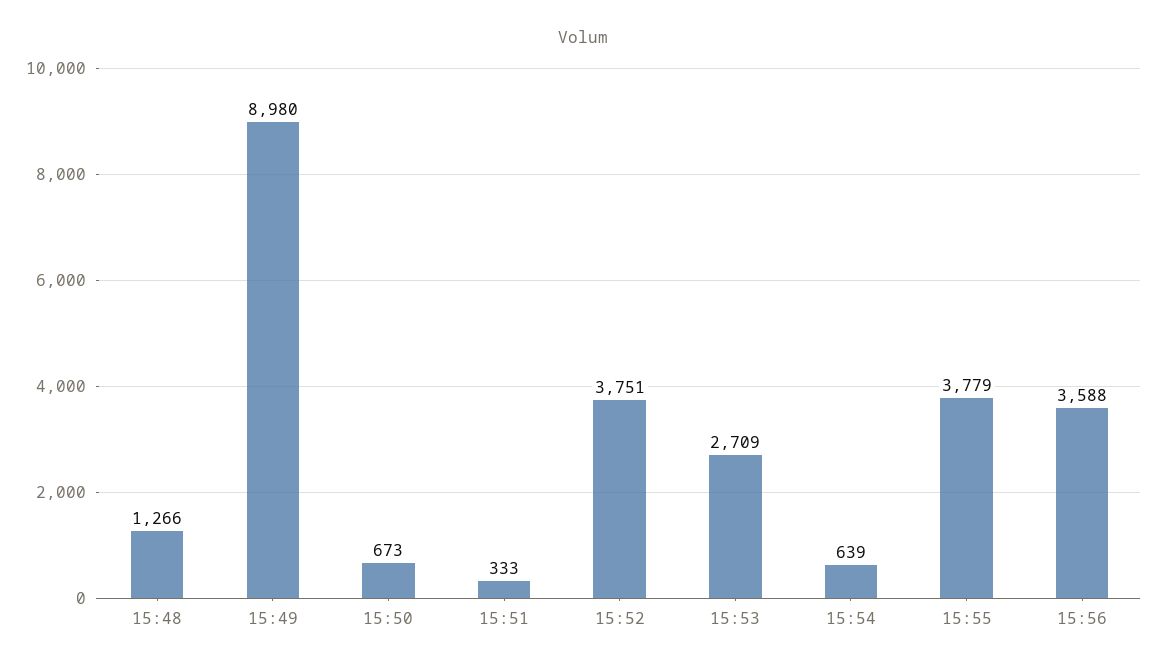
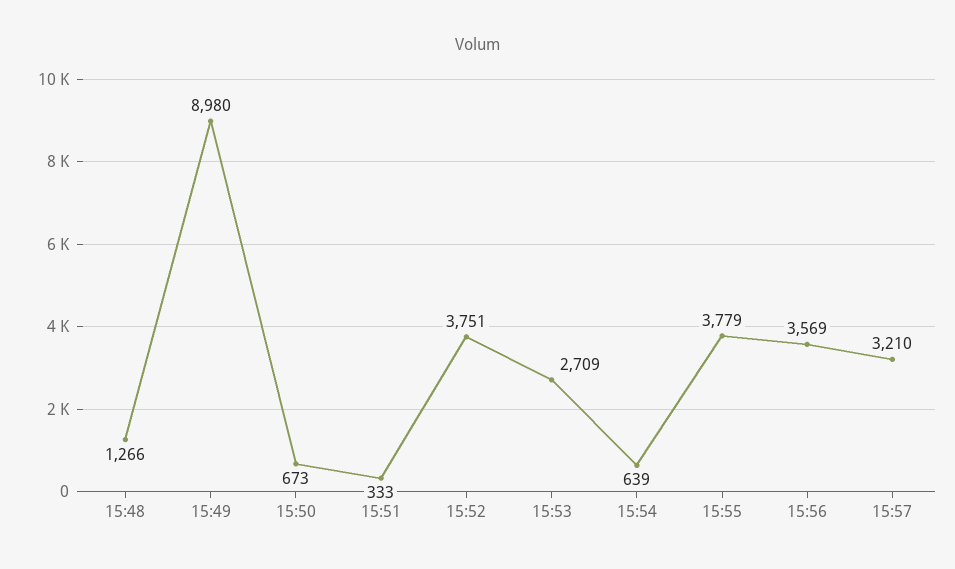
15:56: 3588 -> 3569
15:57: none -> 3210

